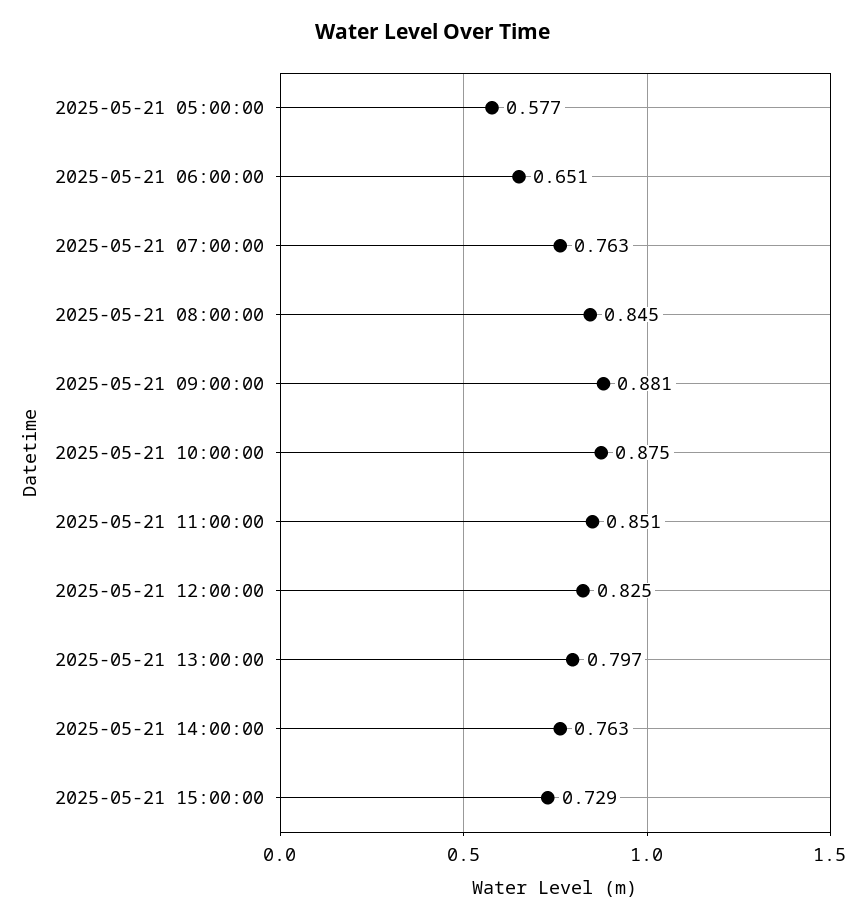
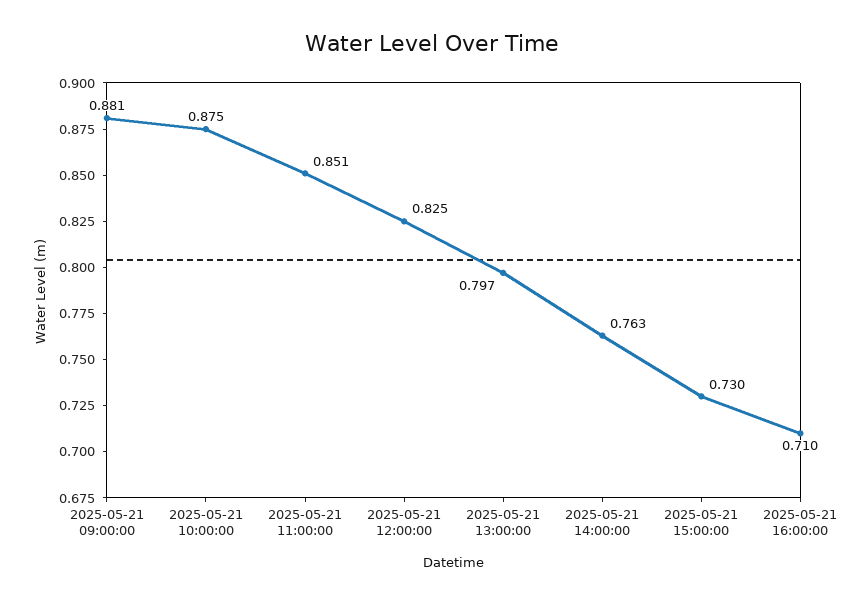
2025-05-21 05:00:00: 0.577 -> none
2025-05-21 06:00:00: 0.651 -> none
2025-05-21 07:00:00: 0.763 -> none
2025-05-21 08:00:00: 0.845 -> none
2025-05-21 15:00:00: 0.729 -> 0.73
2025-05-21 16:00:00: none -> 0.71

